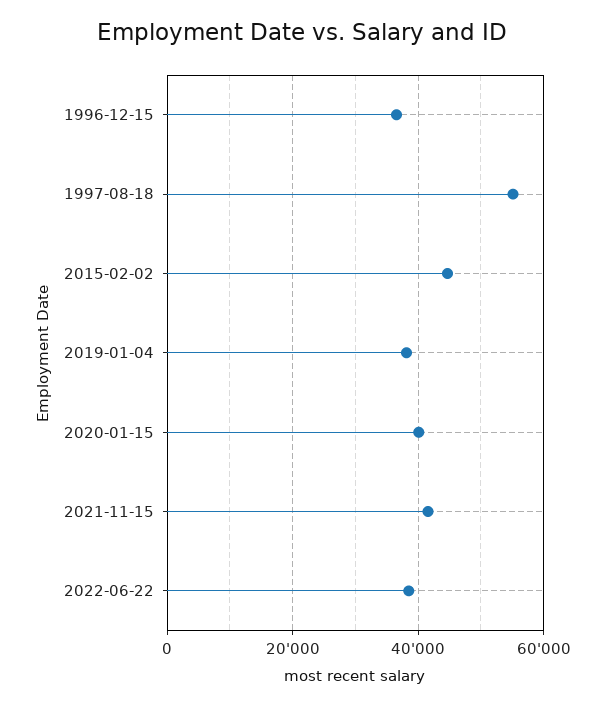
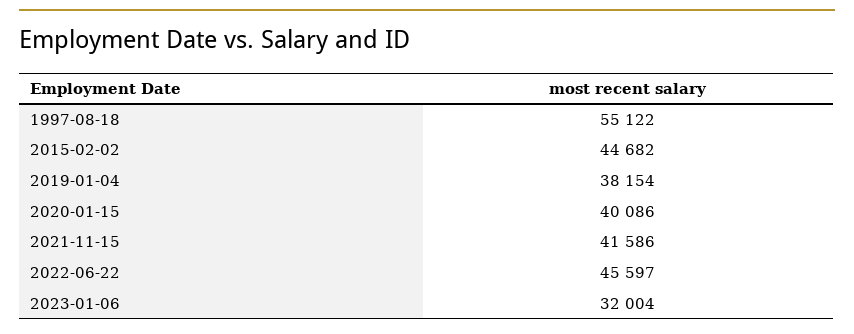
1996-12-15: 36000 -> none
2022-06-22: 38000 -> 45597
2023-01-06: none -> 32004

